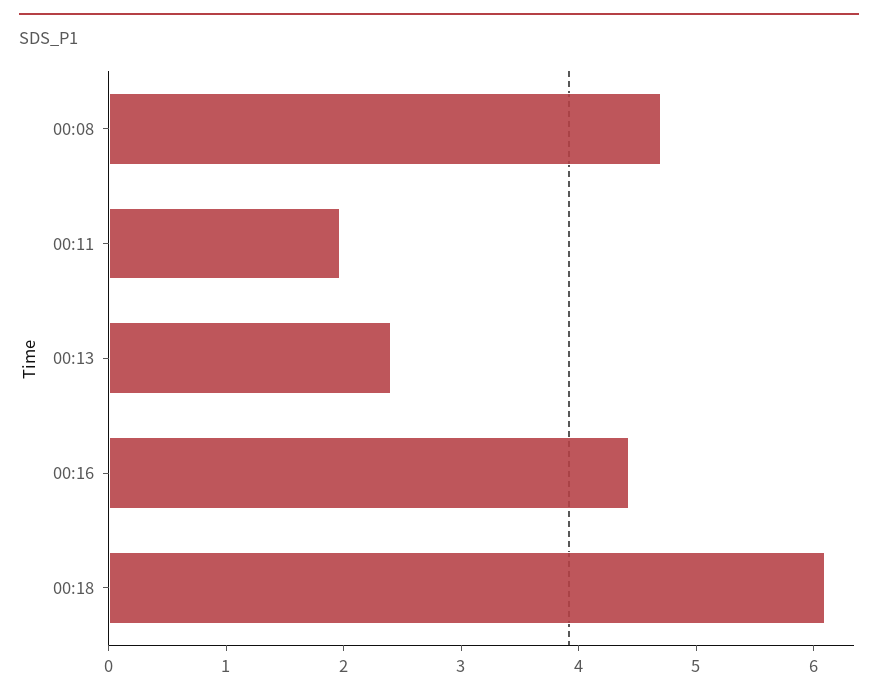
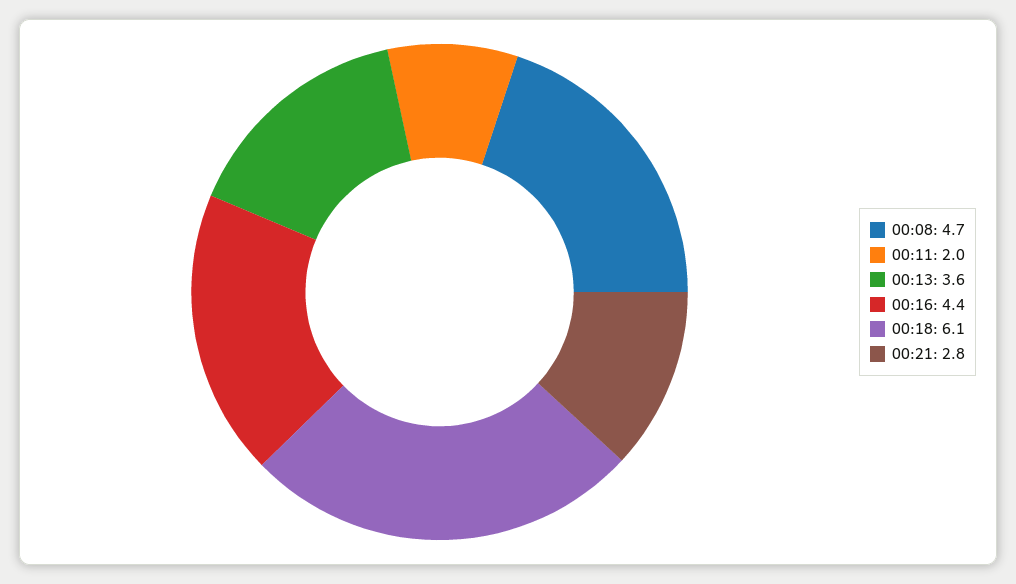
00:13: 2.4 -> 3.6
00:21: none -> 2.8

